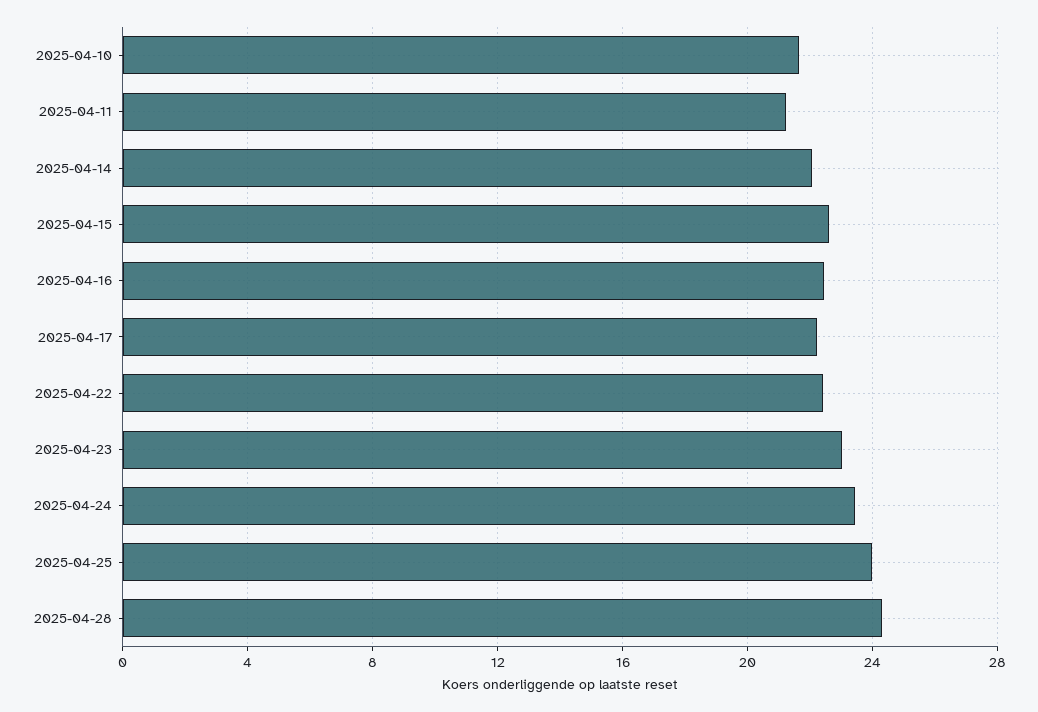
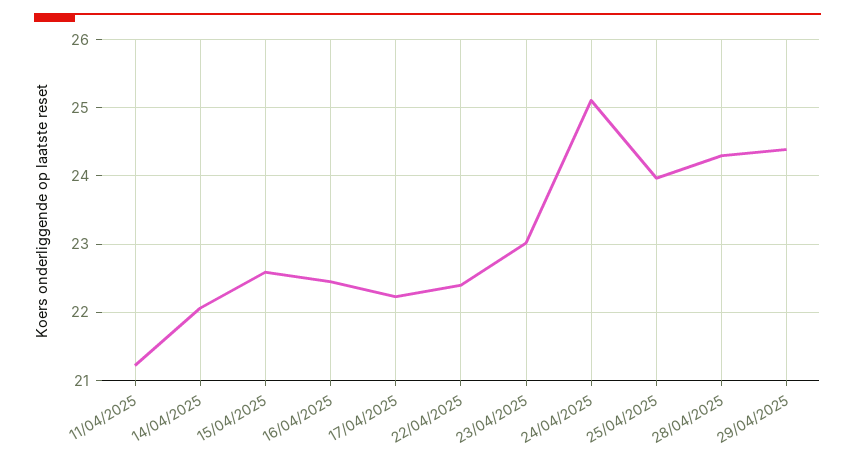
2025-04-10: 21.5 -> none
2025-04-24: 23.5 -> 25.1
29/04/2025: none -> 24.4

